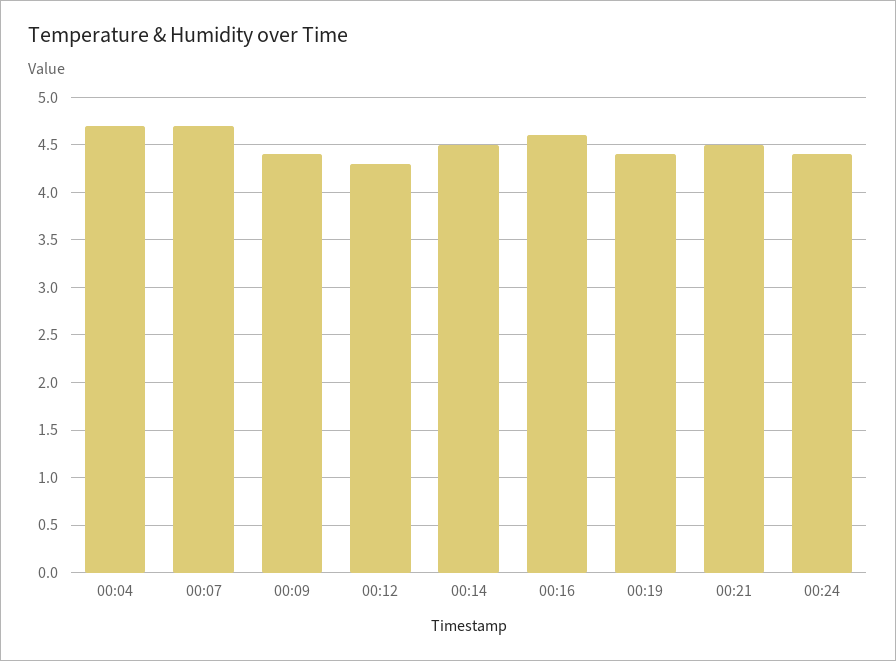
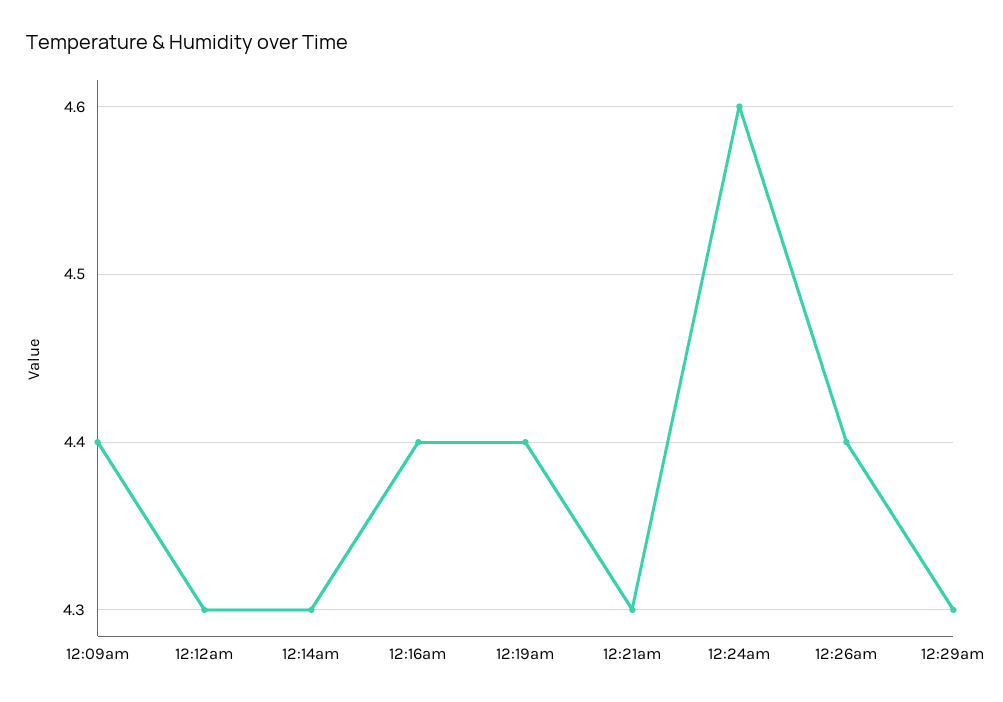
00:04: 4.7 -> none
00:07: 4.7 -> none
00:14: 4.5 -> 4.3
00:16: 4.6 -> 4.4
00:21: 4.5 -> 4.3
00:24: 4.4 -> 4.6
12:26am: none -> 4.4
12:29am: none -> 4.3

